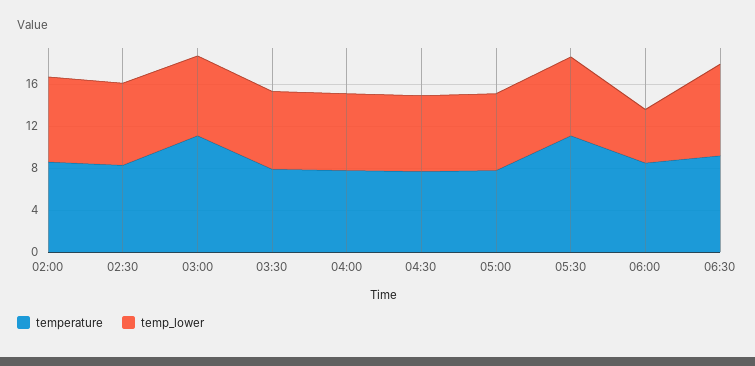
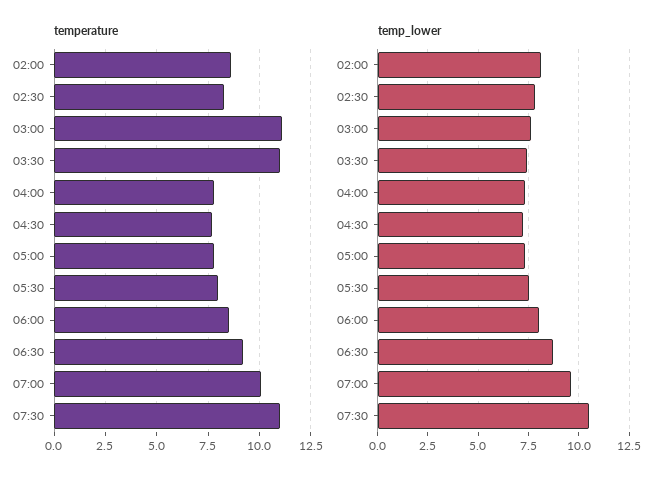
temperature, 03:30: 8 -> 11
temperature, 05:30: 11 -> 8
temp_lower, 06:00: 5 -> 8
temperature, 07:00: none -> 10
temperature, 07:30: none -> 11
temp_lower, 07:00: none -> 9.5
temp_lower, 07:30: none -> 10.5

